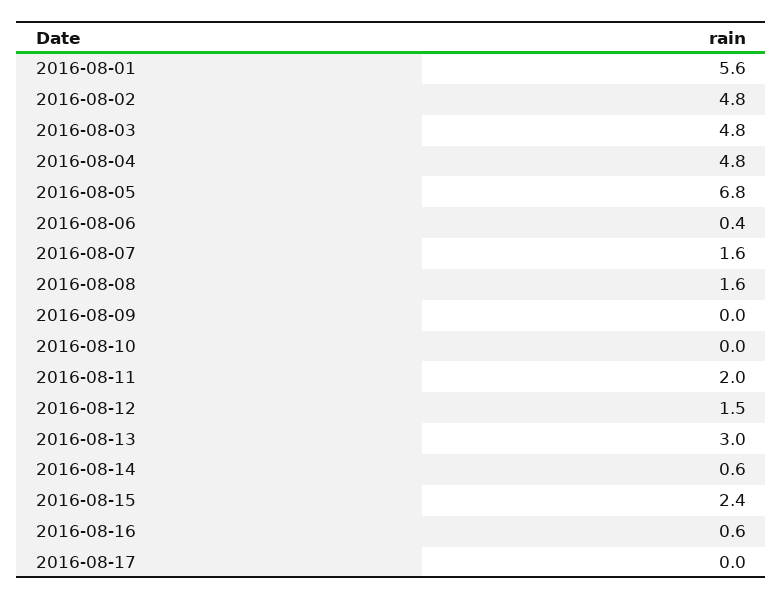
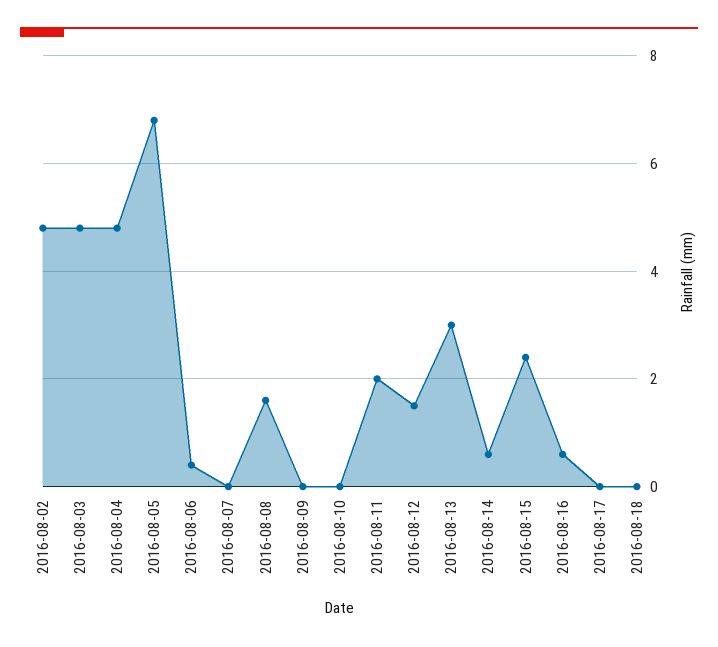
2016-08-01: 5.6 -> none
2016-08-07: 1.6 -> 0
2016-08-18: none -> 0

